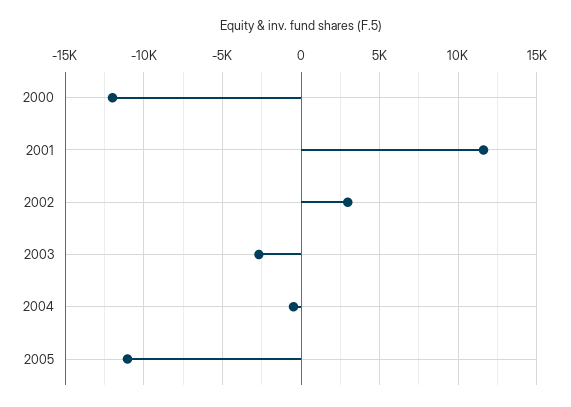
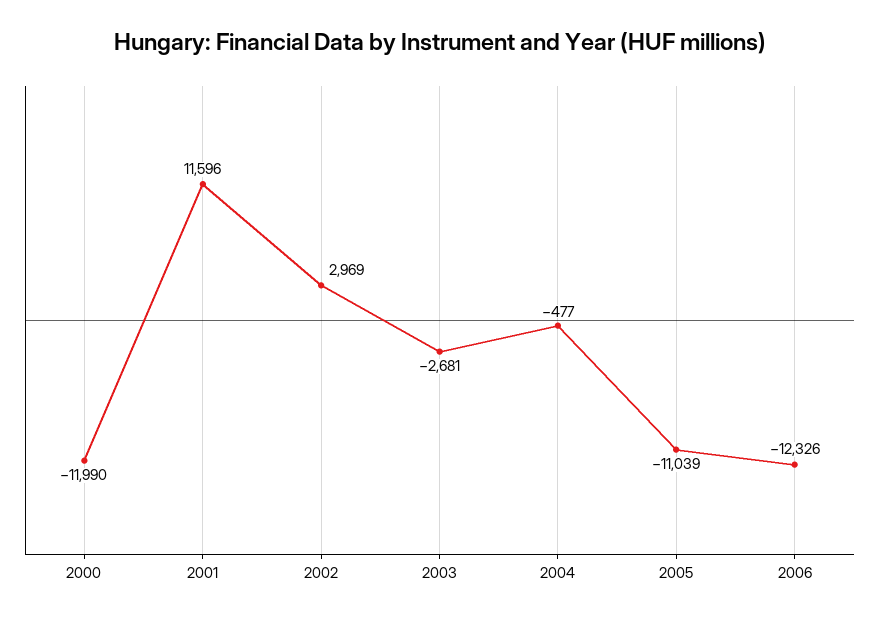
2006: none -> -12326

